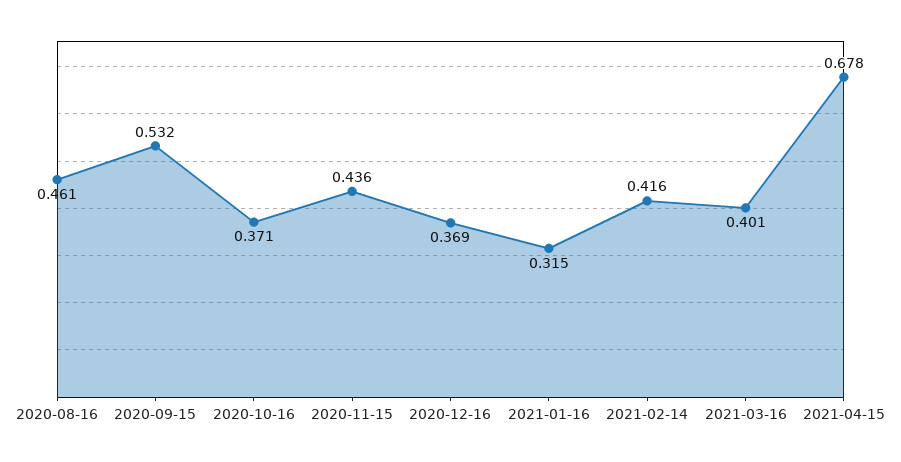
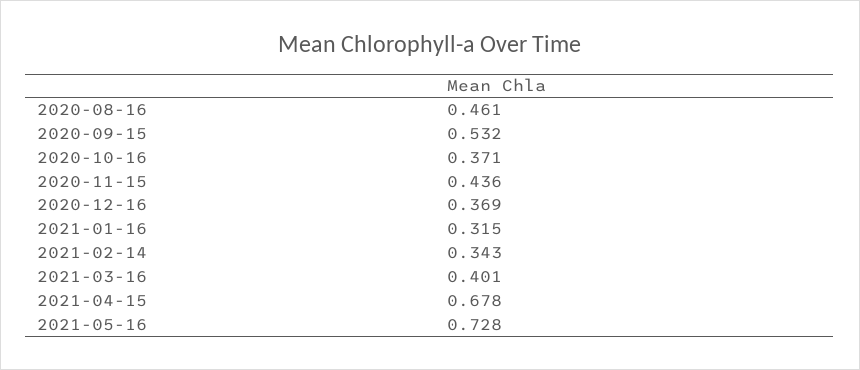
2021-02-14: 0.416 -> 0.343
2021-05-16: none -> 0.728

